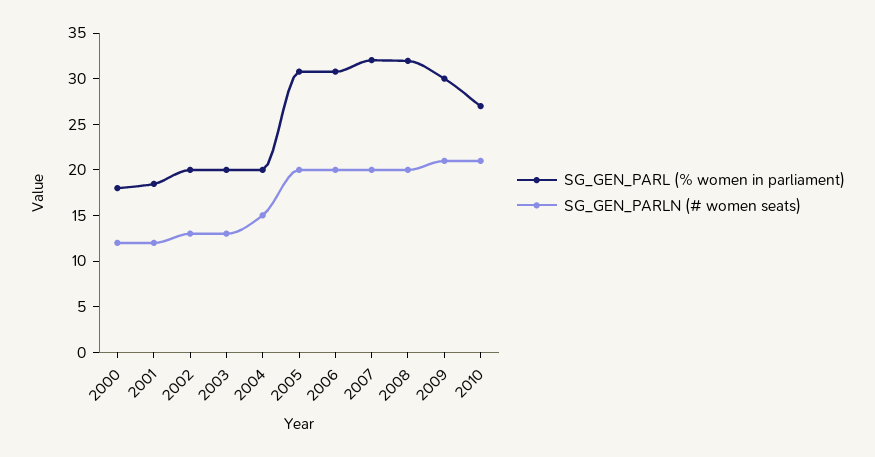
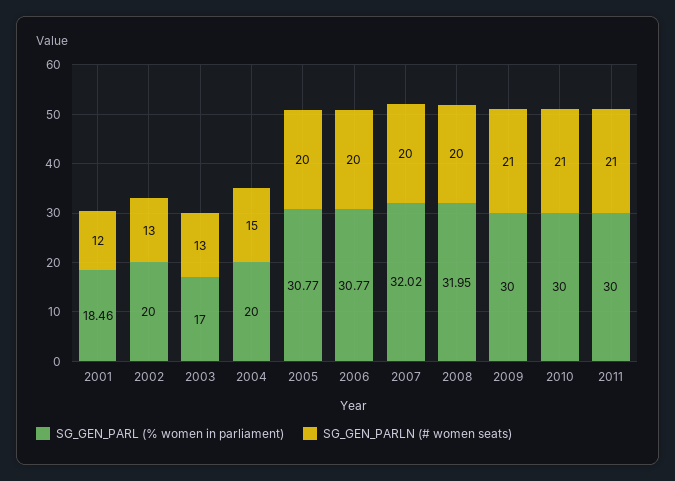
SG_GEN_PARL (% women in parliament), 2000: 18 -> none
SG_GEN_PARLN (# women seats), 2000: 12 -> none
SG_GEN_PARL (% women in parliament), 2003: 20 -> 17
SG_GEN_PARL (% women in parliament), 2010: 27 -> 30
SG_GEN_PARL (% women in parliament), 2011: none -> 30
SG_GEN_PARLN (# women seats), 2011: none -> 21

